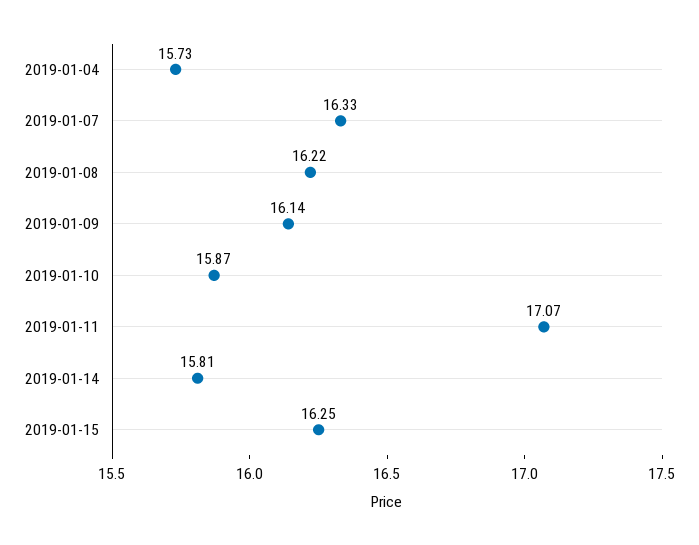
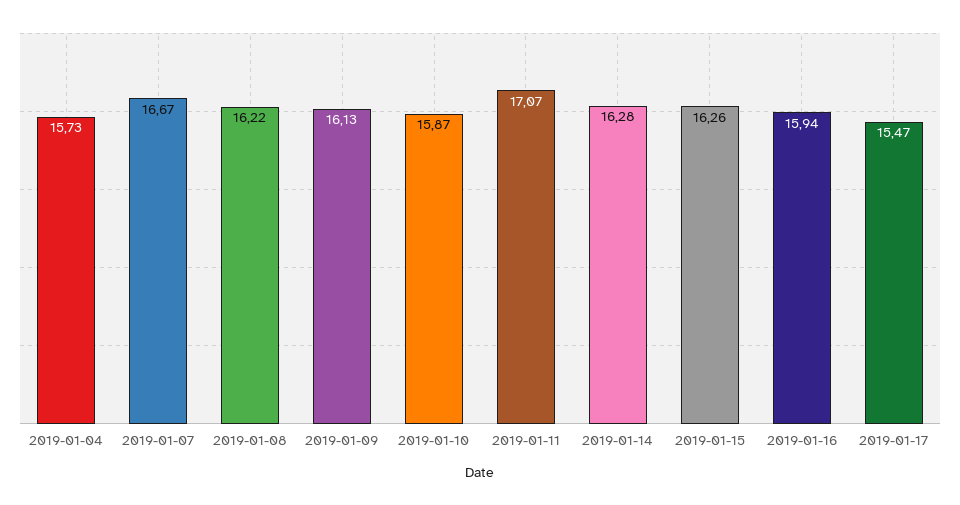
2019-01-07: 16.33 -> 16.67
2019-01-09: 16.14 -> 16.13
2019-01-14: 15.81 -> 16.28
2019-01-15: 16.25 -> 16.26
2019-01-16: none -> 15.94
2019-01-17: none -> 15.47

